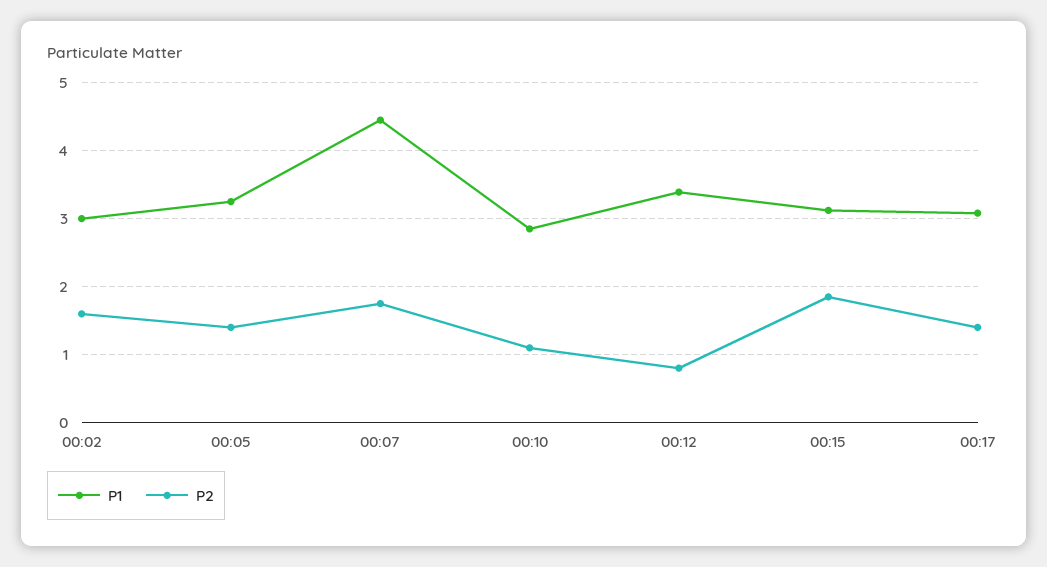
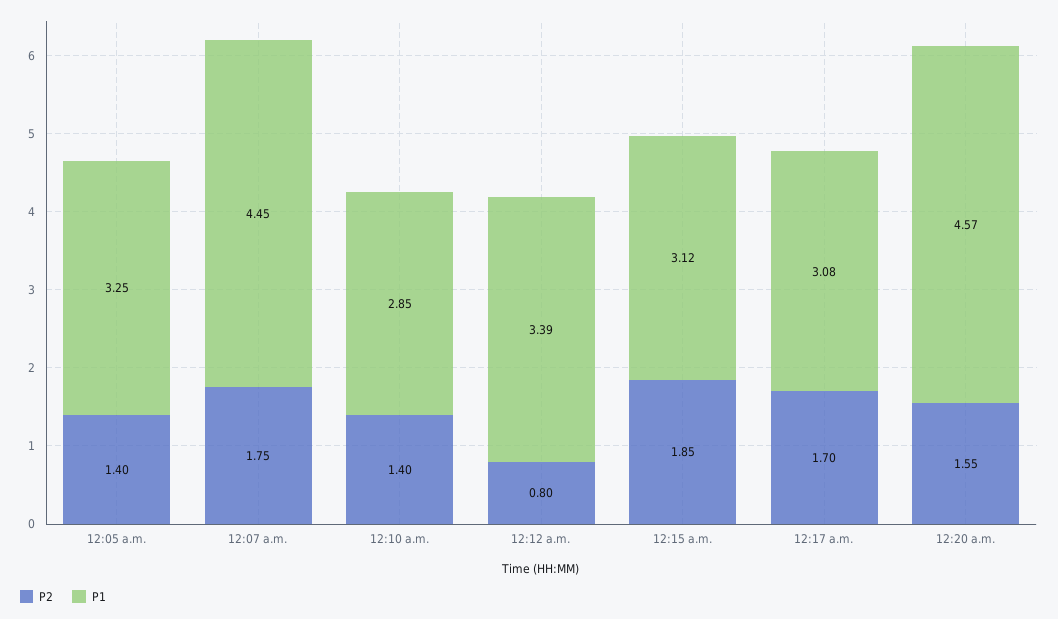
P1, 00:02: 3 -> none
P2, 00:02: 1.6 -> none
P2, 00:10: 1.1 -> 1.4
P2, 00:17: 1.4 -> 1.7
P2, 12:20 a.m.: none -> 1.55
P1, 12:20 a.m.: none -> 4.57

